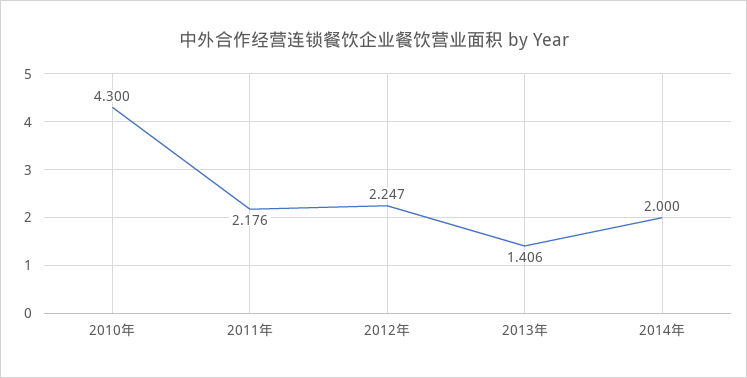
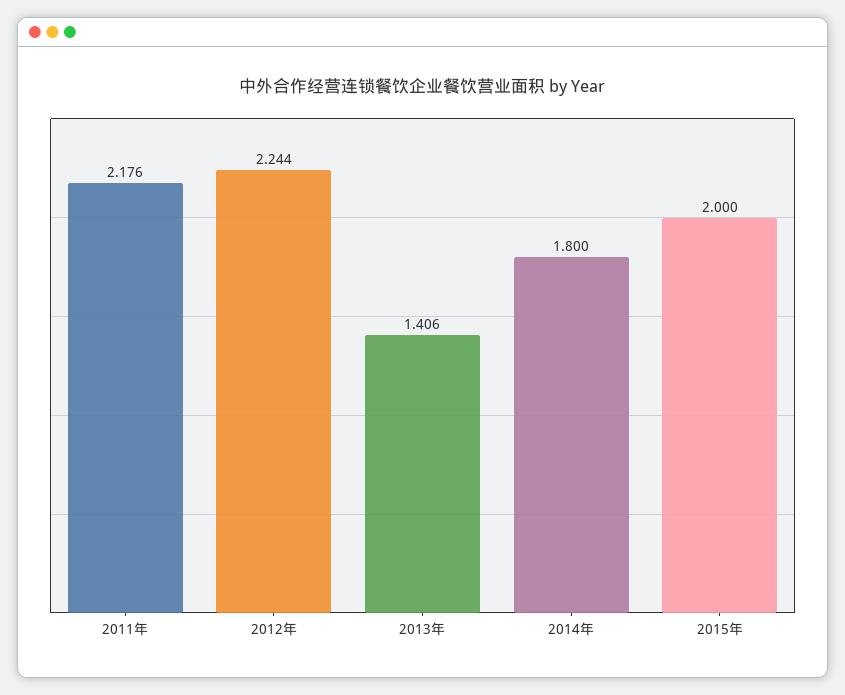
2010年: 4.3 -> none
2012年: 2.247 -> 2.244
2014年: 2 -> 1.8
2015年: none -> 2

